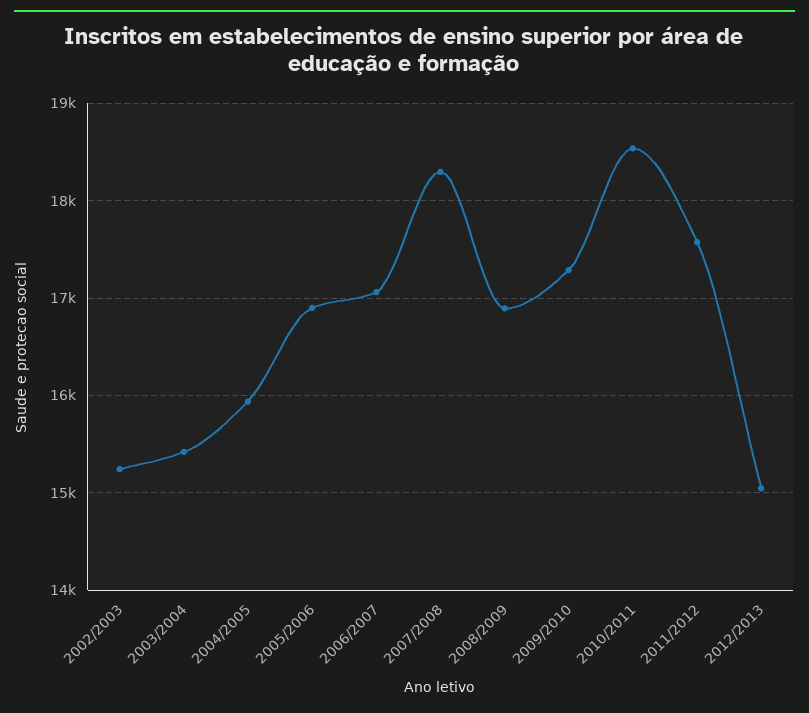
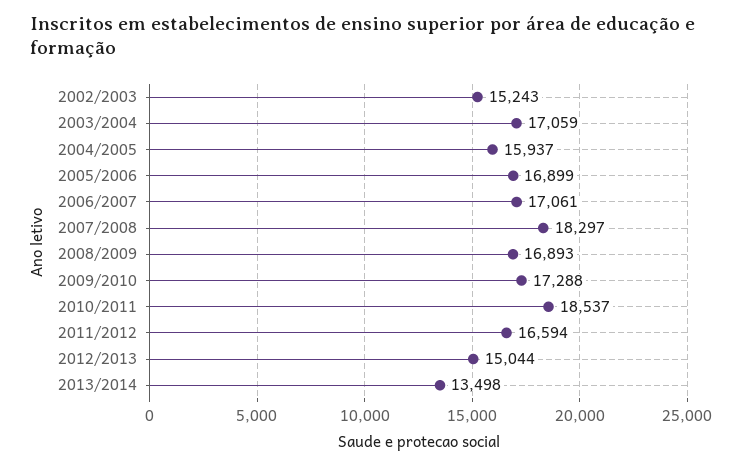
2003/2004: 15400 -> 17059
2011/2012: 17600 -> 16594
2013/2014: none -> 13498

